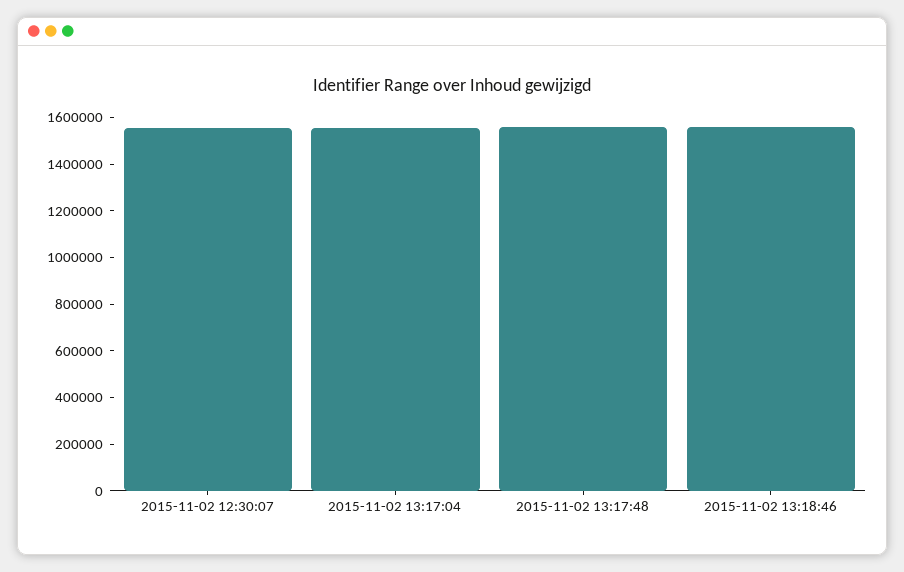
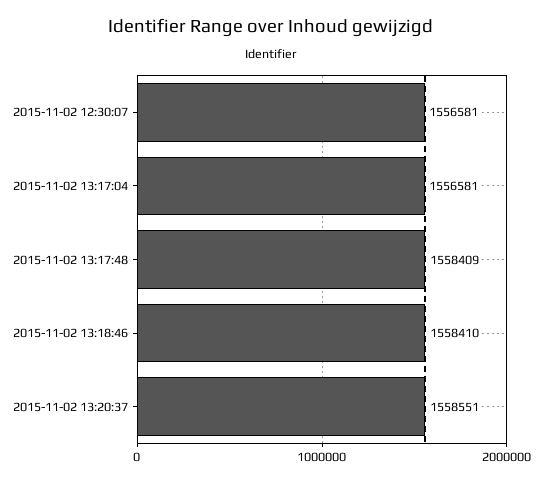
2015-11-02 13:20:37: none -> 1558551

